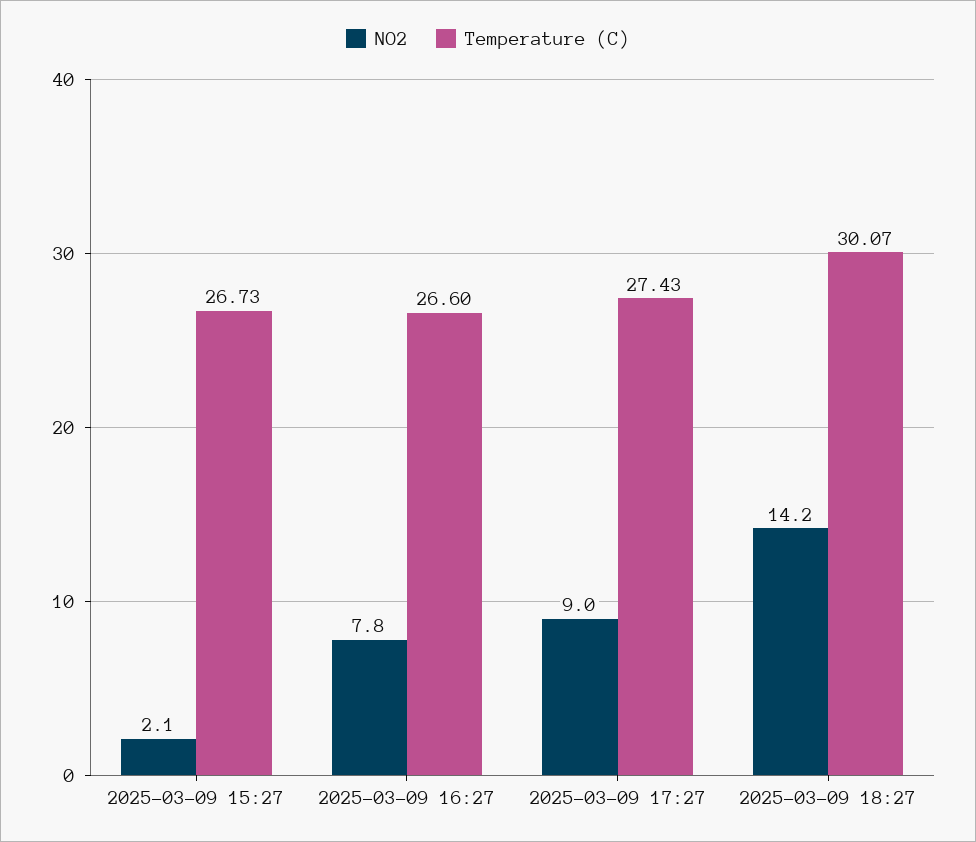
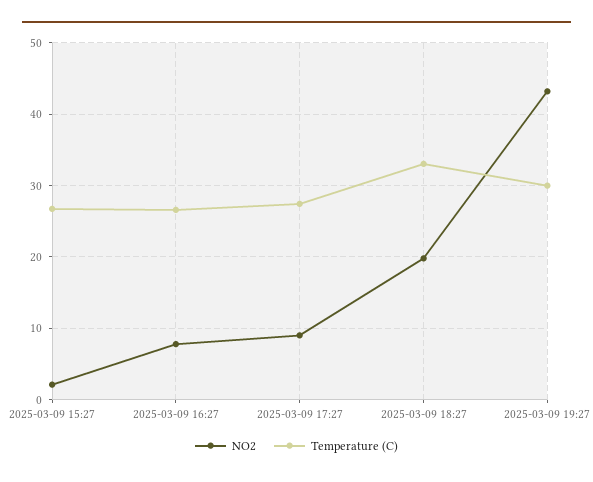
NO2, 2025-03-09 18:27: 14.2 -> 20
Temperature (C), 2025-03-09 18:27: 30.07 -> 33
NO2, 2025-03-09 19:27: none -> 43
Temperature (C), 2025-03-09 19:27: none -> 30

